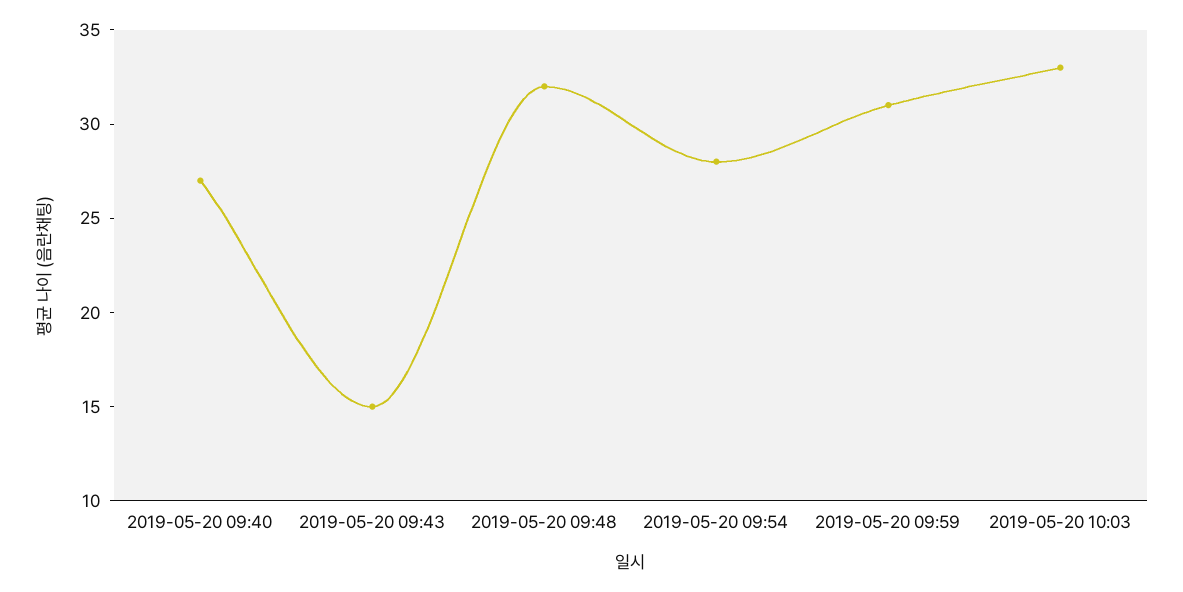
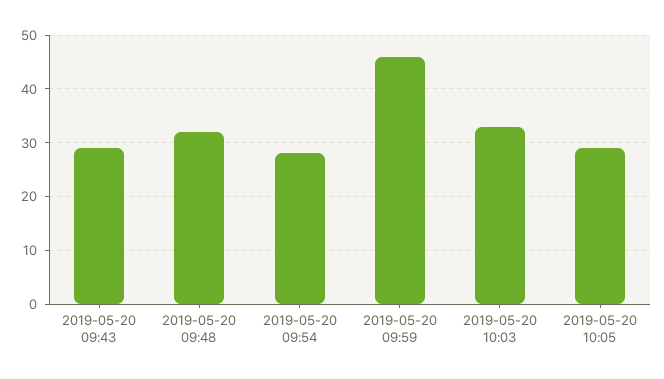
2019-05-20 09:40: 27 -> none
2019-05-20 09:43: 15 -> 30
2019-05-20 09:59: 31 -> 45
2019-05-20 10:05: none -> 30

